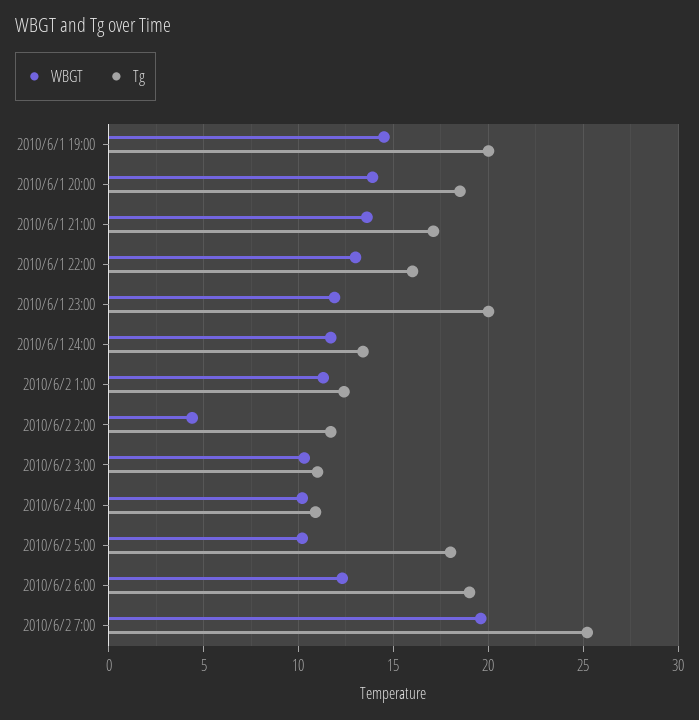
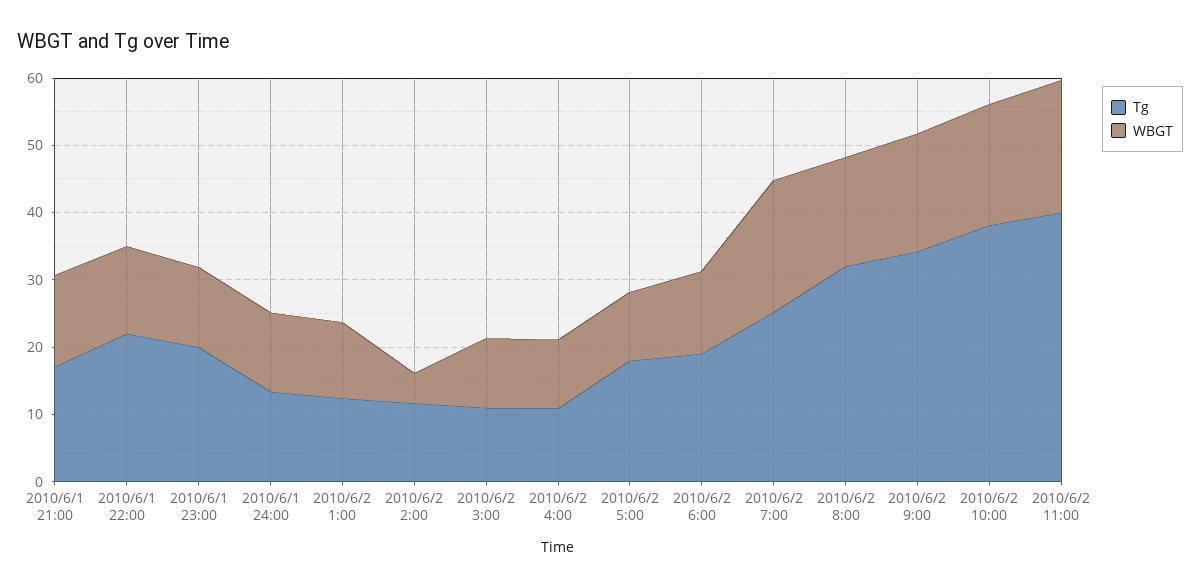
WBGT, 2010/6/1 19:00: 14.5 -> none
Tg, 2010/6/1 19:00: 20 -> none
WBGT, 2010/6/1 20:00: 14 -> none
Tg, 2010/6/1 20:00: 18.5 -> none
Tg, 2010/6/1 22:00: 16 -> 22
Tg, 2010/6/2 8:00: none -> 32
WBGT, 2010/6/2 8:00: none -> 16
Tg, 2010/6/2 9:00: none -> 34
WBGT, 2010/6/2 9:00: none -> 18
Tg, 2010/6/2 10:00: none -> 38
WBGT, 2010/6/2 10:00: none -> 18
Tg, 2010/6/2 11:00: none -> 40
WBGT, 2010/6/2 11:00: none -> 20

